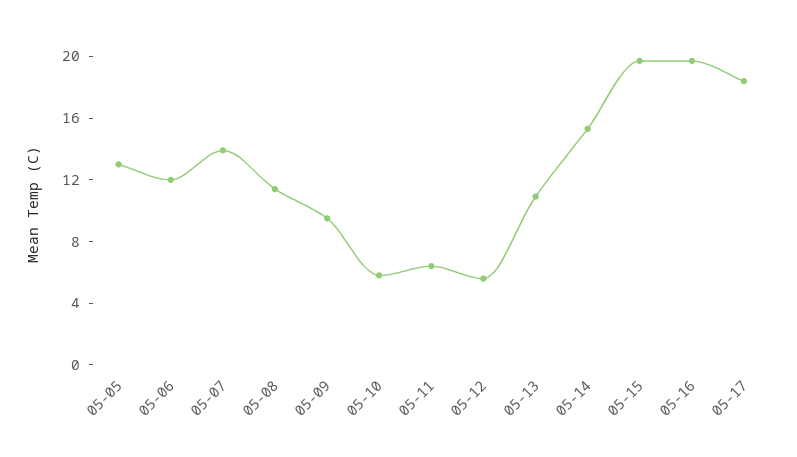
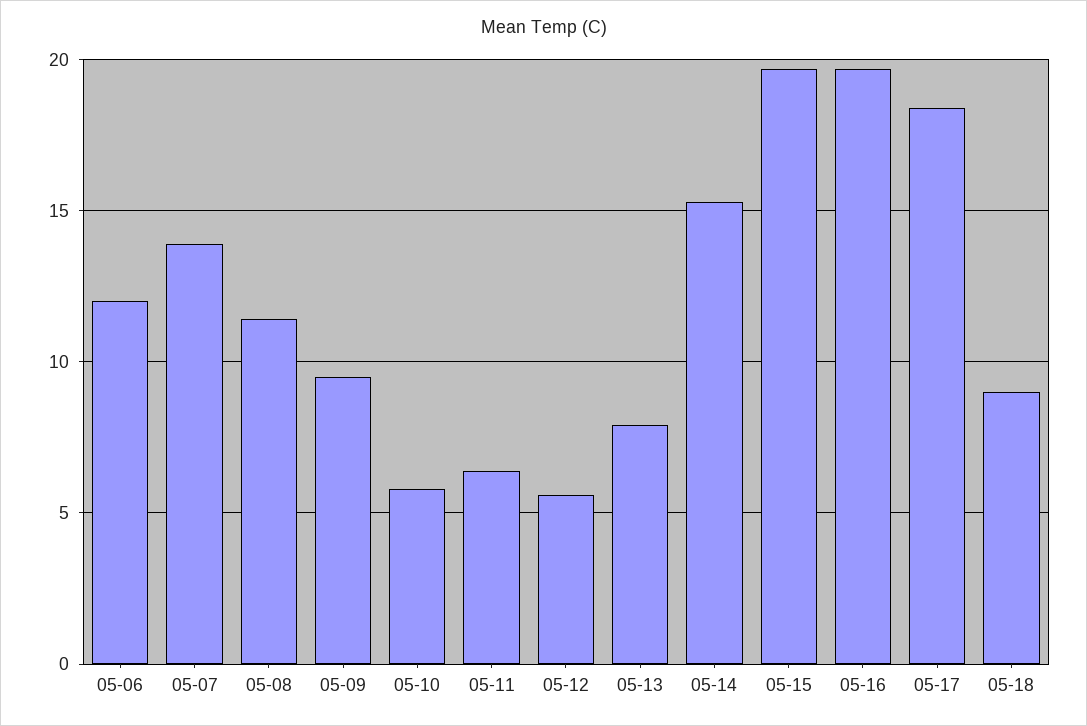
05-05: 13 -> none
05-13: 11 -> 8
05-18: none -> 9

